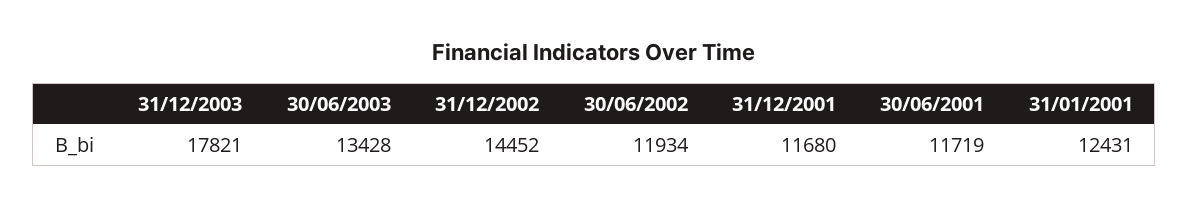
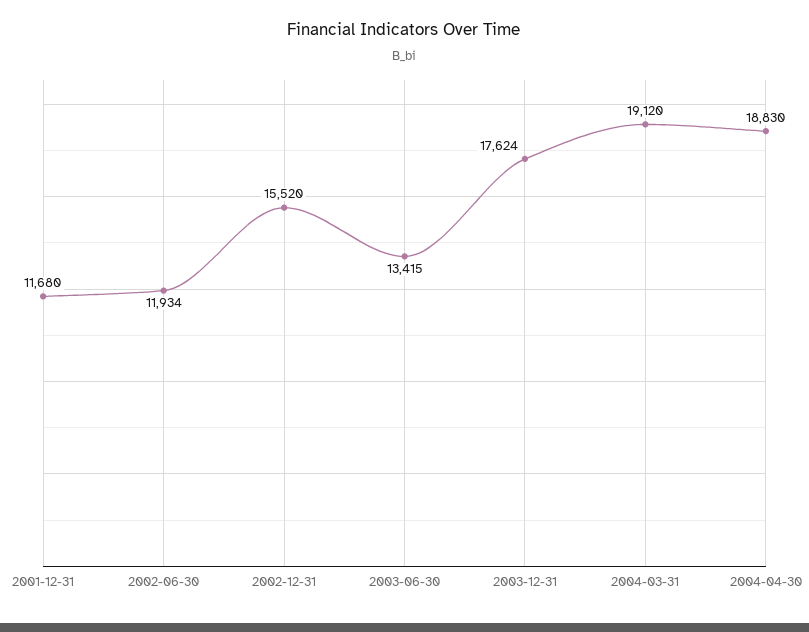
31/12/2003: 17821 -> 17624
30/06/2003: 13428 -> 13415
31/12/2002: 14452 -> 15520
30/06/2001: 11719 -> none
31/01/2001: 12431 -> none
2004-03-31: none -> 19120
2004-04-30: none -> 18830

